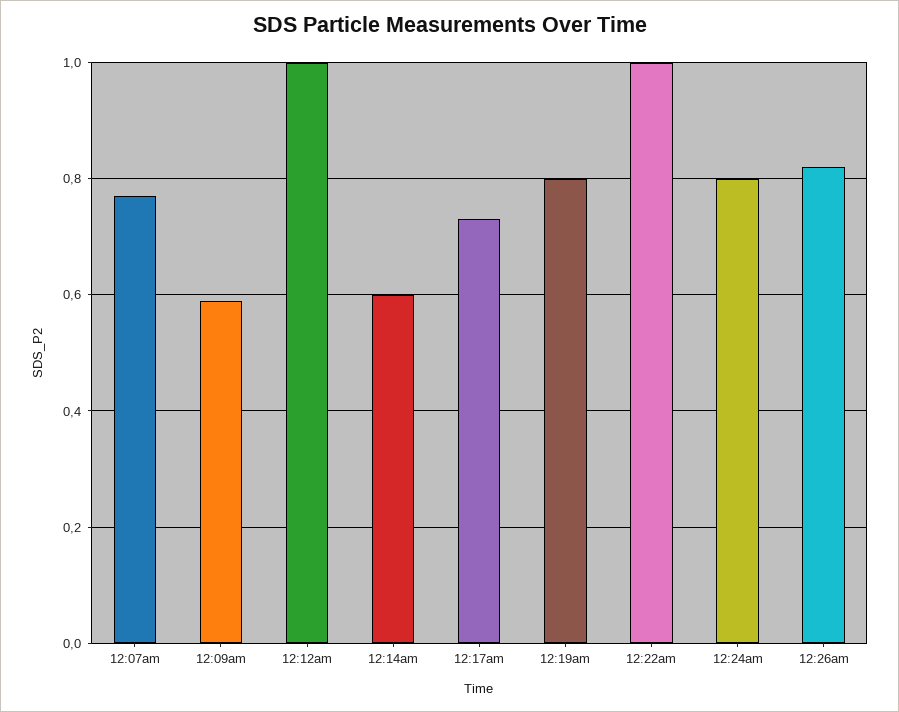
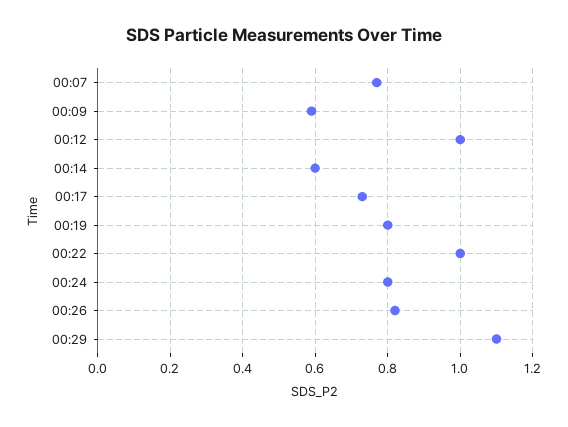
00:29: none -> 1.1

